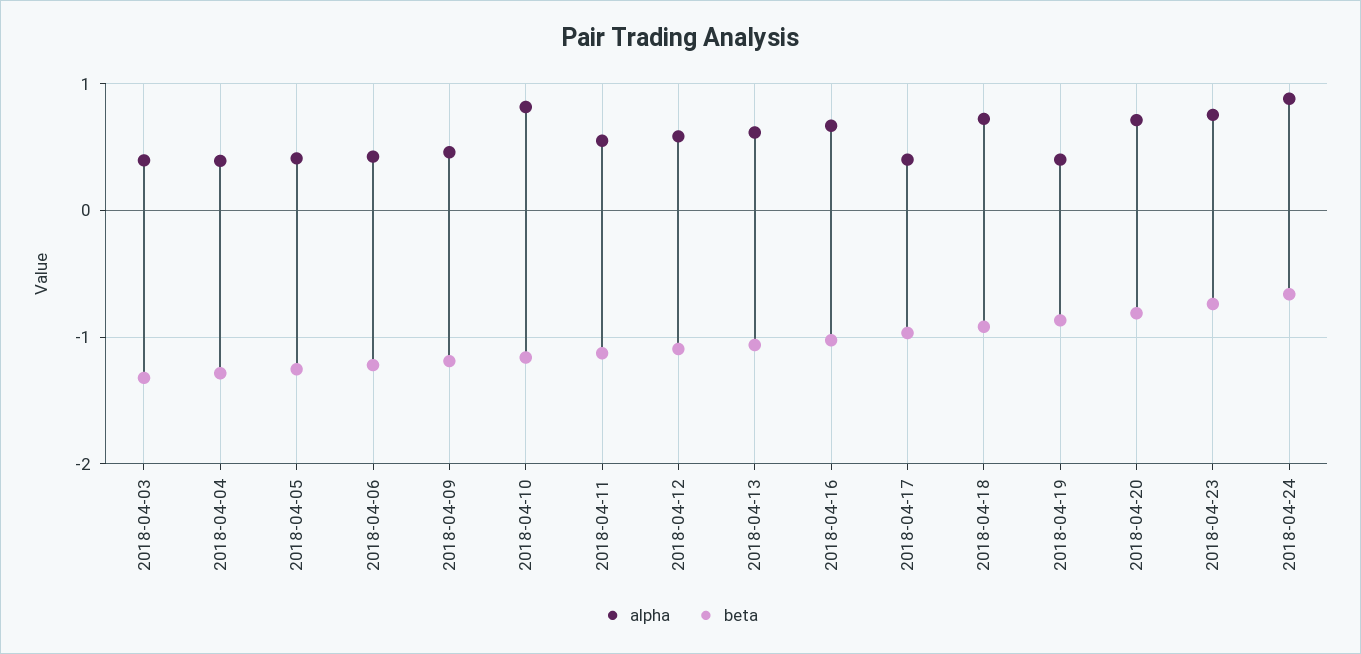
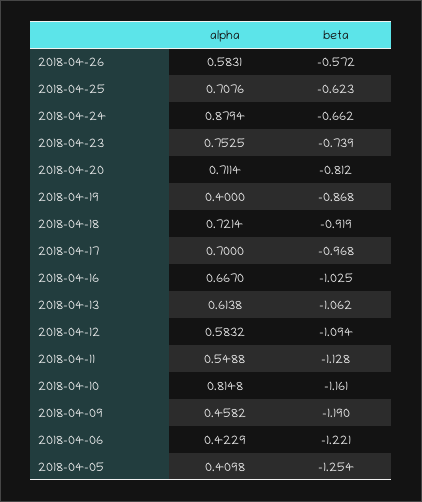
alpha, 2018-04-03: 0.4 -> none
beta, 2018-04-03: -1.3 -> none
alpha, 2018-04-04: 0.4 -> none
beta, 2018-04-04: -1.3 -> none
alpha, 2018-04-17: 0.4 -> 0.7
alpha, 2018-04-26: none -> 0.5831
beta, 2018-04-26: none -> -0.572
alpha, 2018-04-25: none -> 0.7076
beta, 2018-04-25: none -> -0.623

